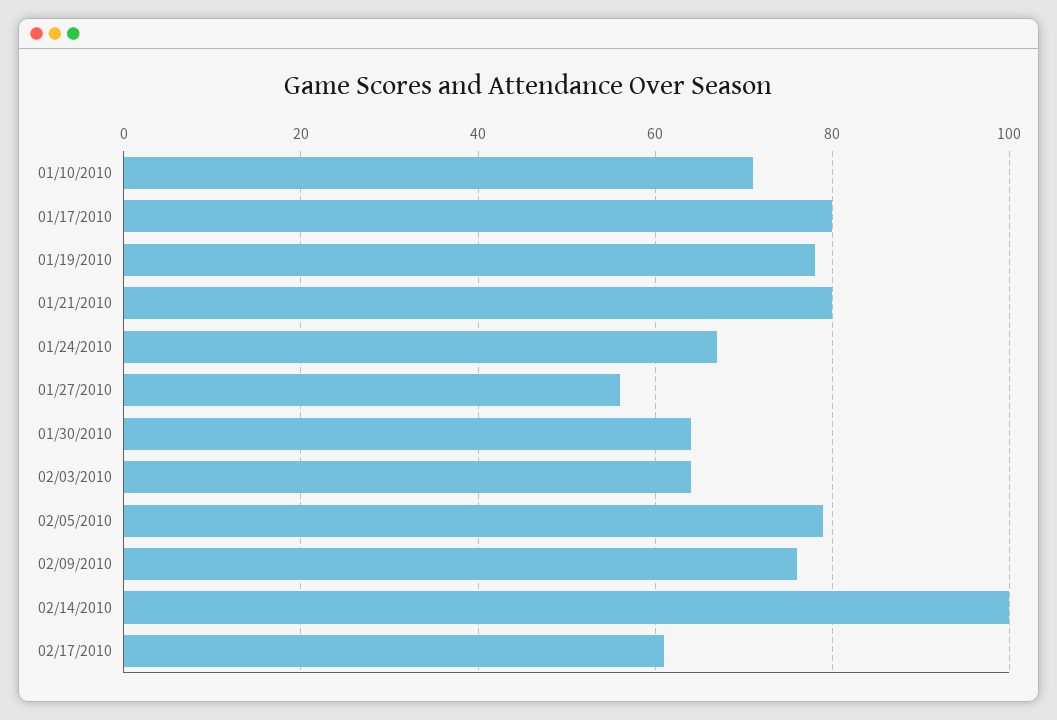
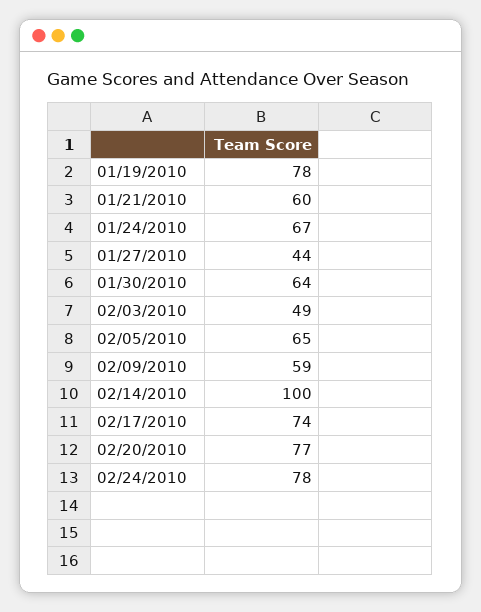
01/10/2010: 70 -> none
01/17/2010: 80 -> none
01/21/2010: 80 -> 60
01/27/2010: 55 -> 44
02/03/2010: 65 -> 49
02/05/2010: 80 -> 65
02/09/2010: 75 -> 59
02/17/2010: 60 -> 74
02/20/2010: none -> 77
02/24/2010: none -> 78

